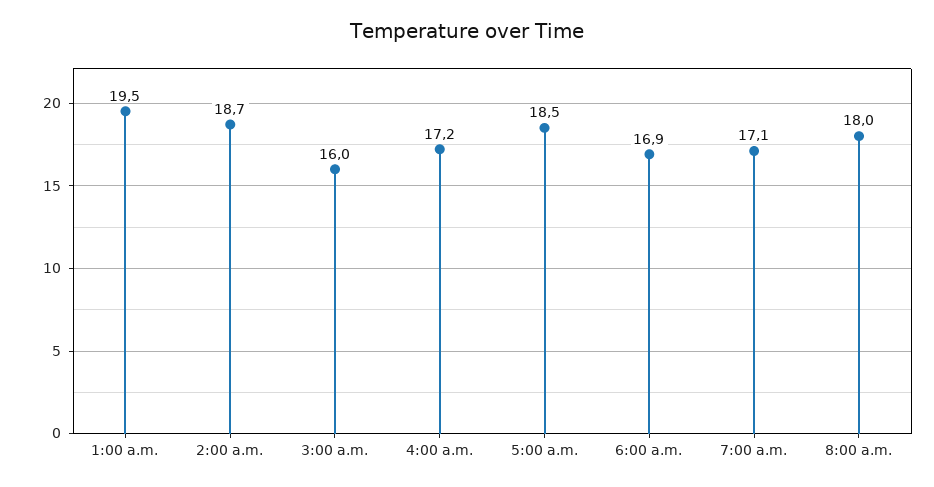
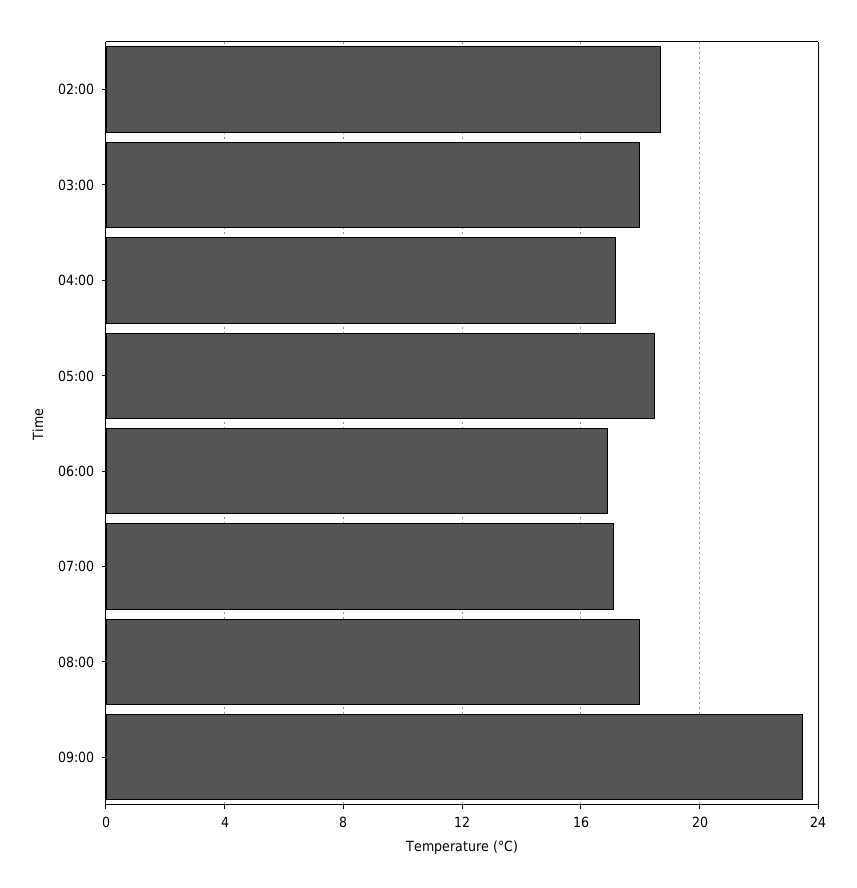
1:00 a.m.: 19.5 -> none
3:00 a.m.: 16 -> 18
09:00: none -> 23.5

